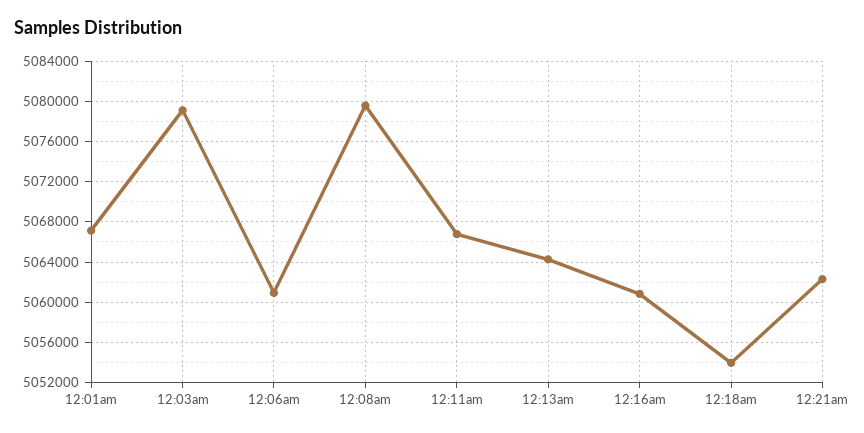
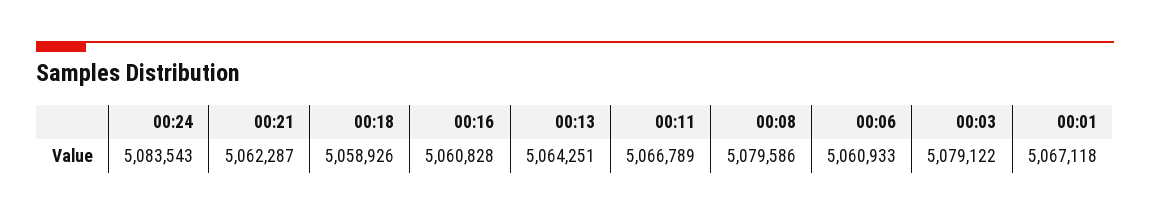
12:18am: 5054000 -> 5058926
00:24: none -> 5083543

